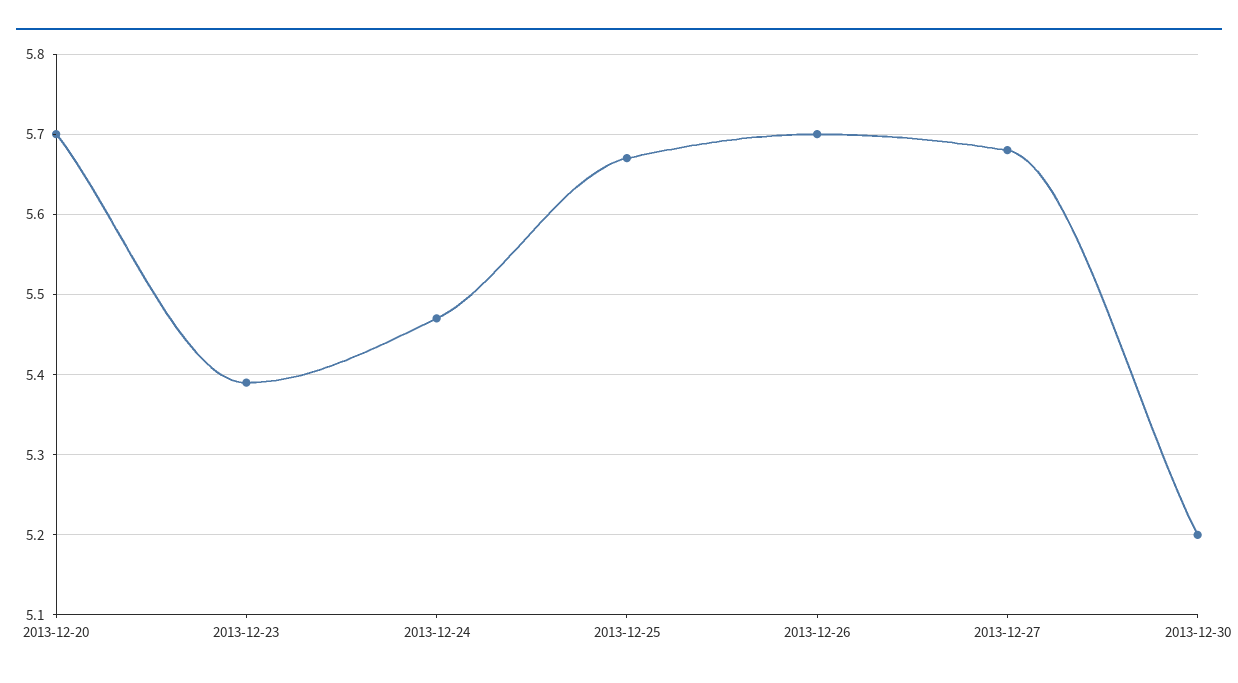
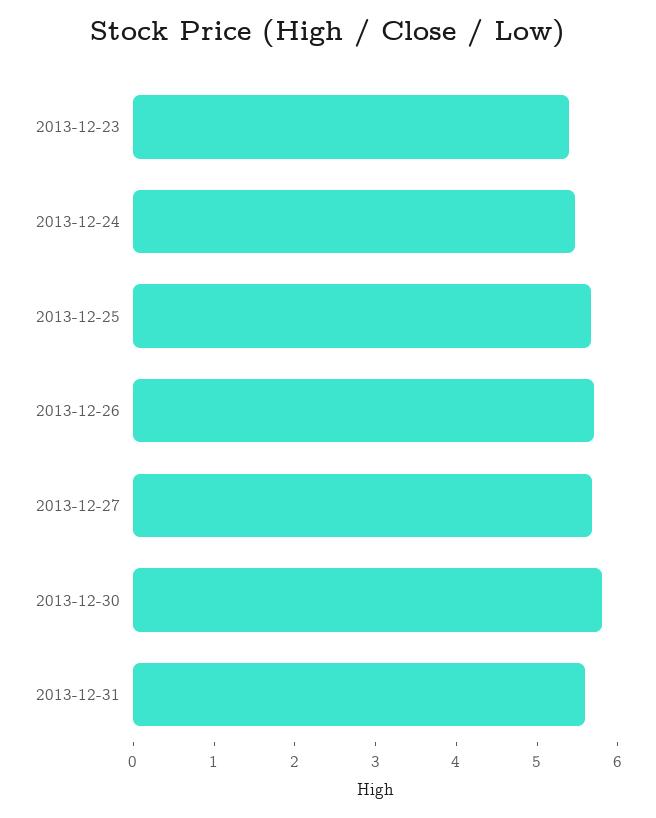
2013-12-20: 5.7 -> none
2013-12-30: 5.2 -> 5.8
2013-12-31: none -> 5.6

